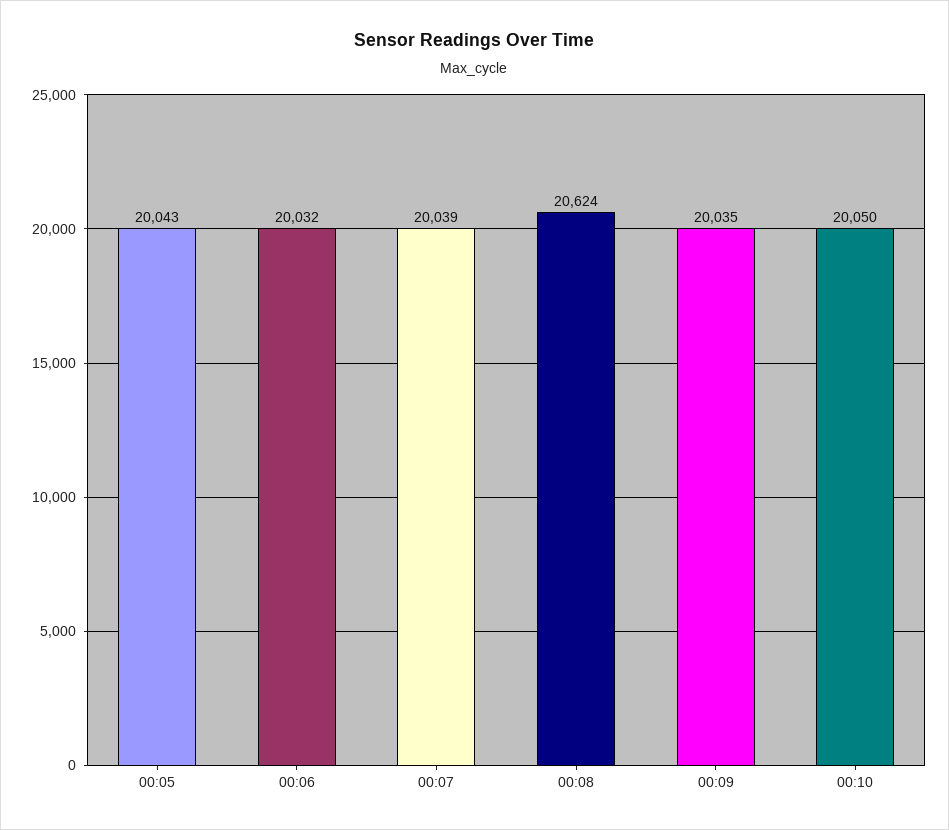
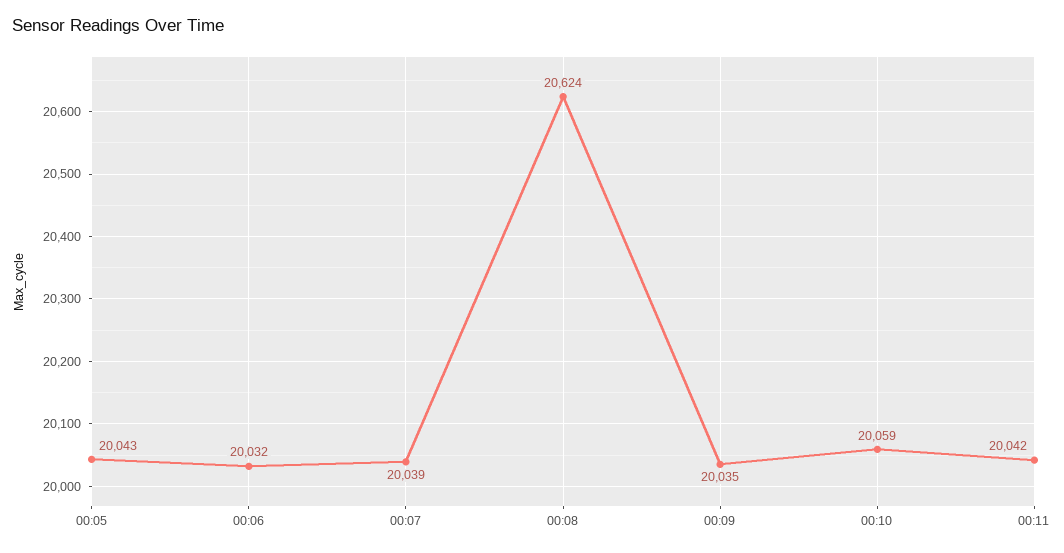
00:10: 20050 -> 20059
00:11: none -> 20042

